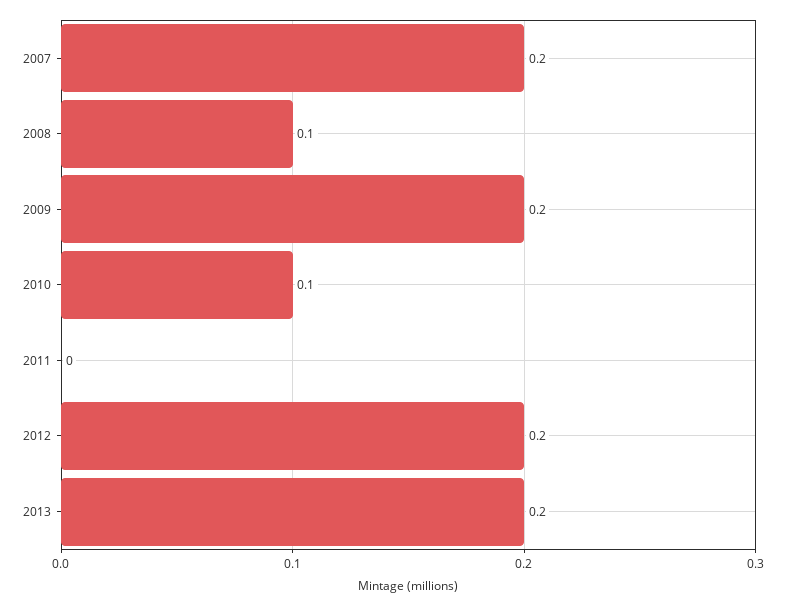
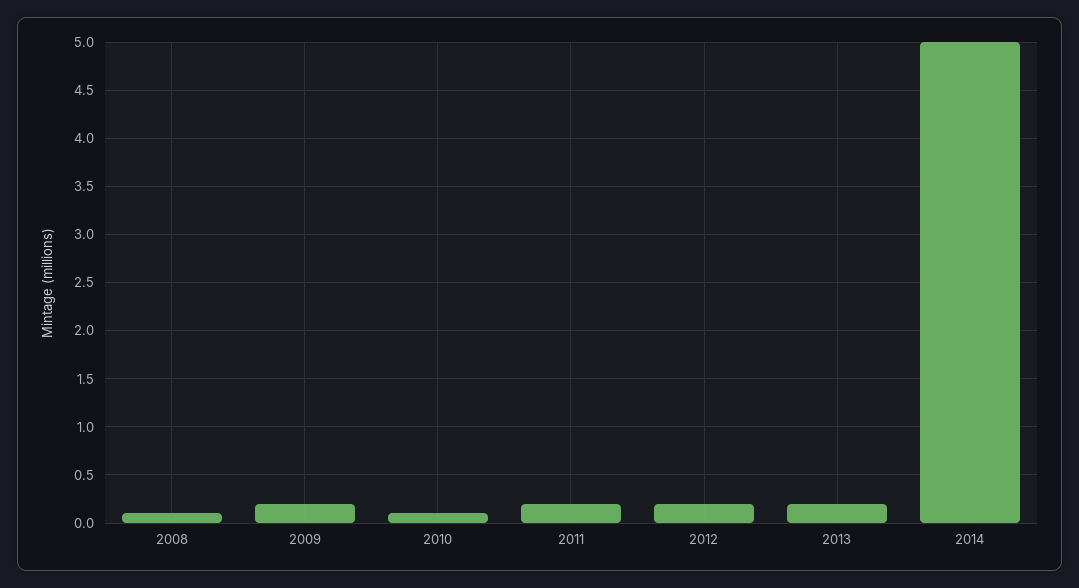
2007: 0.2 -> none
2011: 0 -> 0.2
2014: none -> 5

